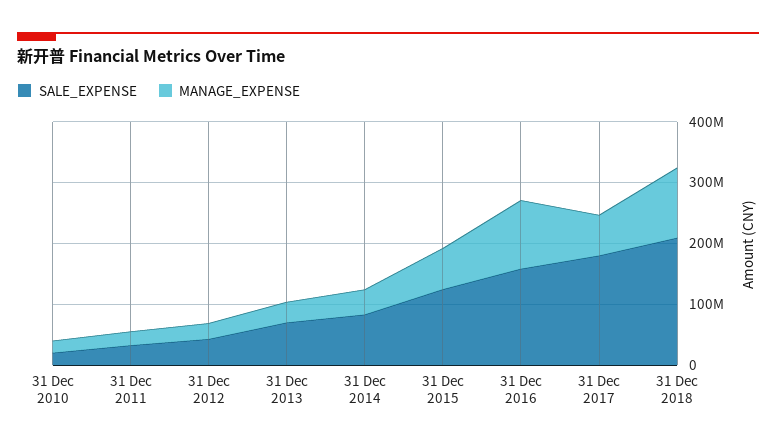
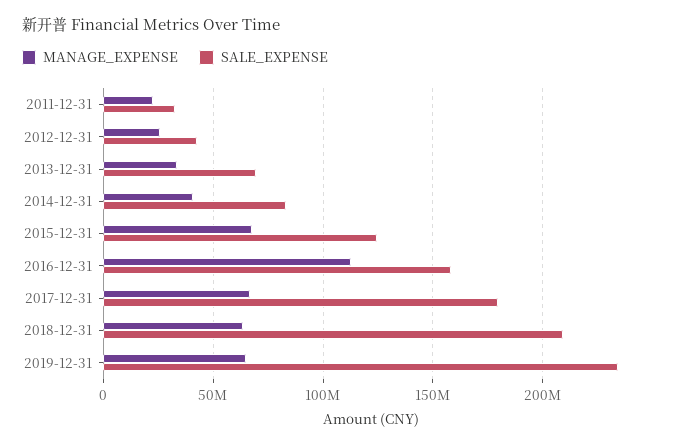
SALE_EXPENSE, 31 Dec 2010: 20000000 -> none
MANAGE_EXPENSE, 31 Dec 2010: 20000000 -> none
MANAGE_EXPENSE, 31 Dec 2018: 120000000 -> 65000000
MANAGE_EXPENSE, 2019-12-31: none -> 65000000
SALE_EXPENSE, 2019-12-31: none -> 235000000

